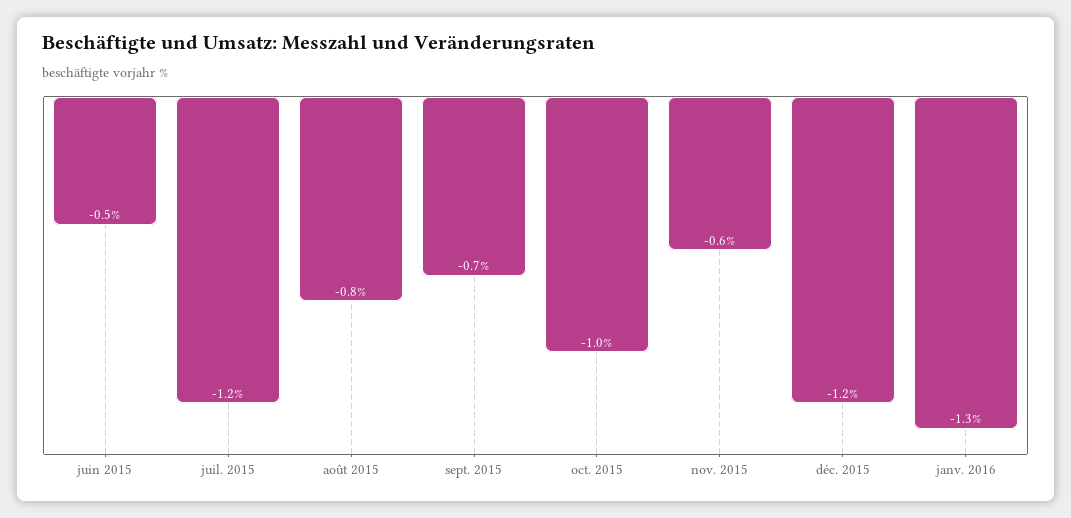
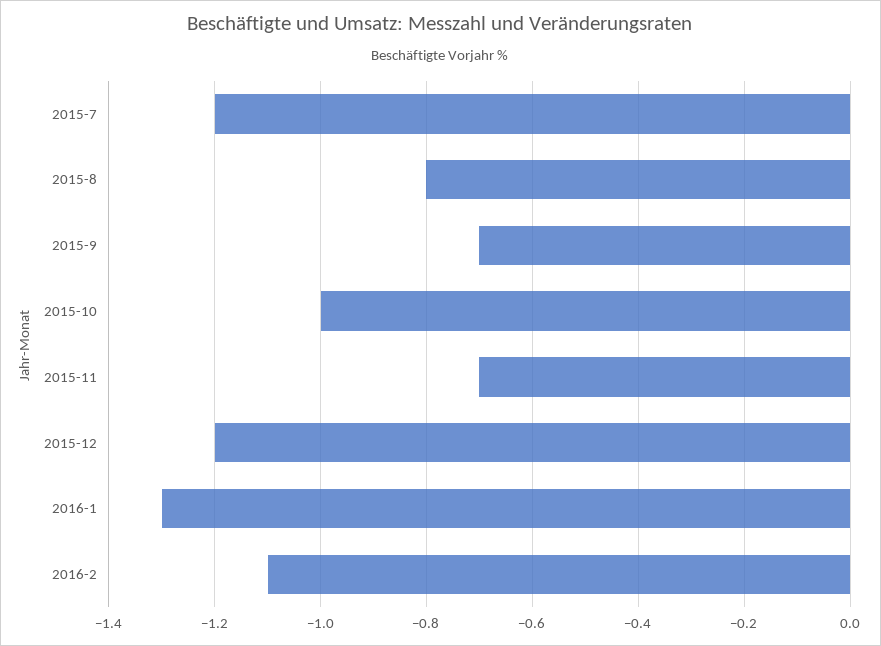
juin 2015: -0.5 -> none
nov. 2015: -0.6 -> -0.7
2016-2: none -> -1.1

